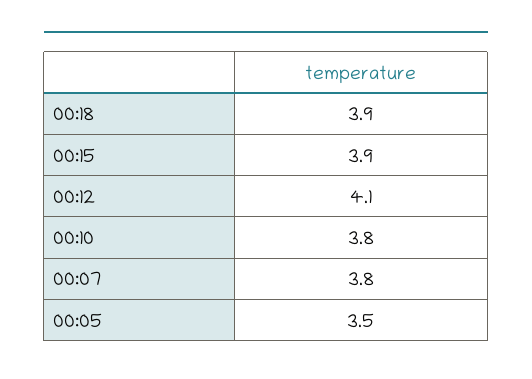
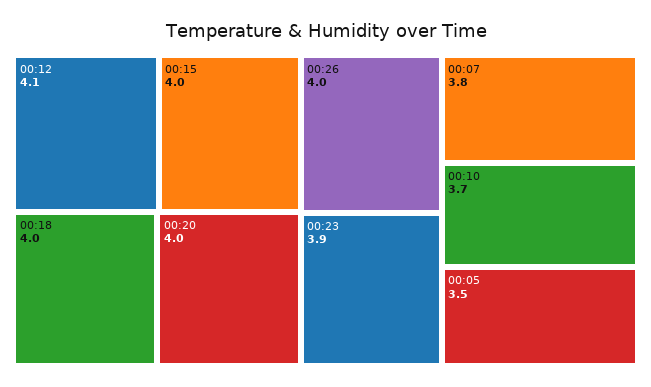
00:18: 3.9 -> 4
00:15: 3.9 -> 4
00:10: 3.8 -> 3.7
00:20: none -> 4
00:26: none -> 4
00:23: none -> 3.9

